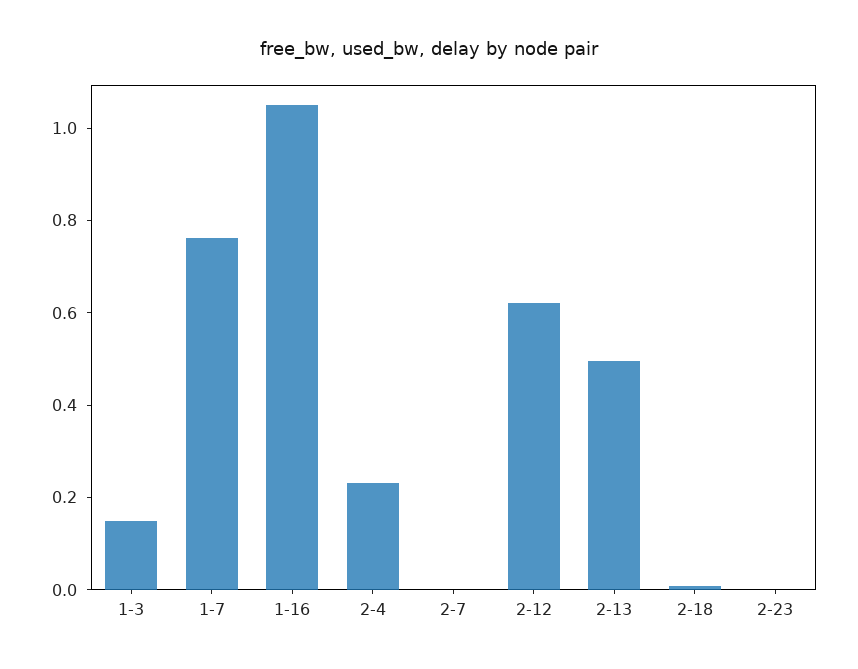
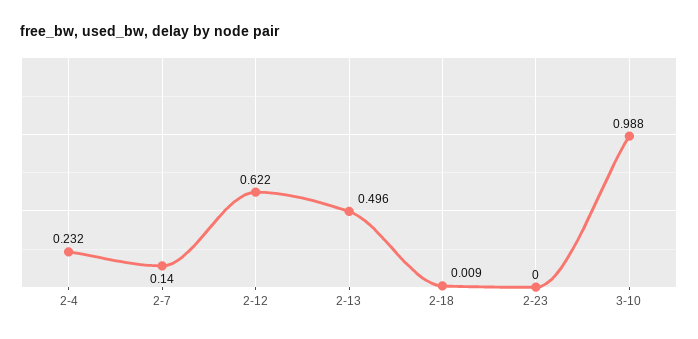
1-3: 0.15 -> none
1-7: 0.75 -> none
1-16: 1.05 -> none
2-7: 0 -> 0.14
3-10: none -> 0.988

